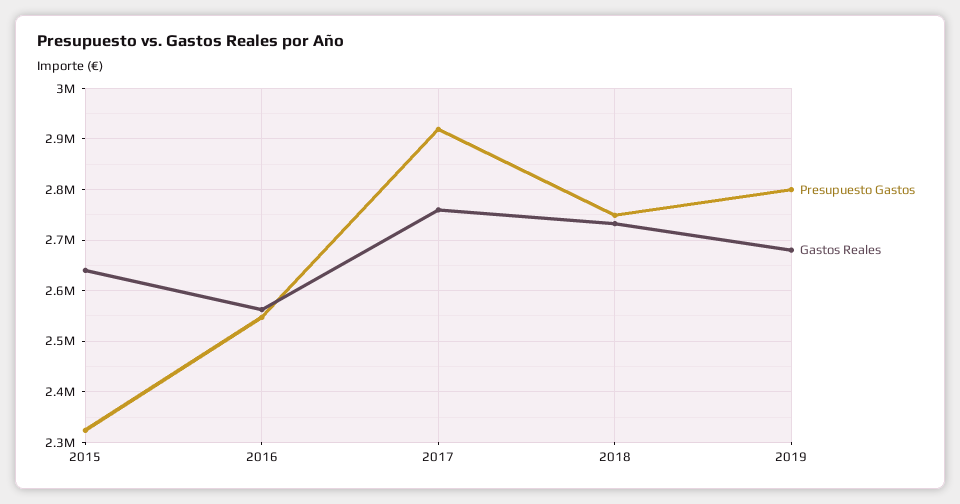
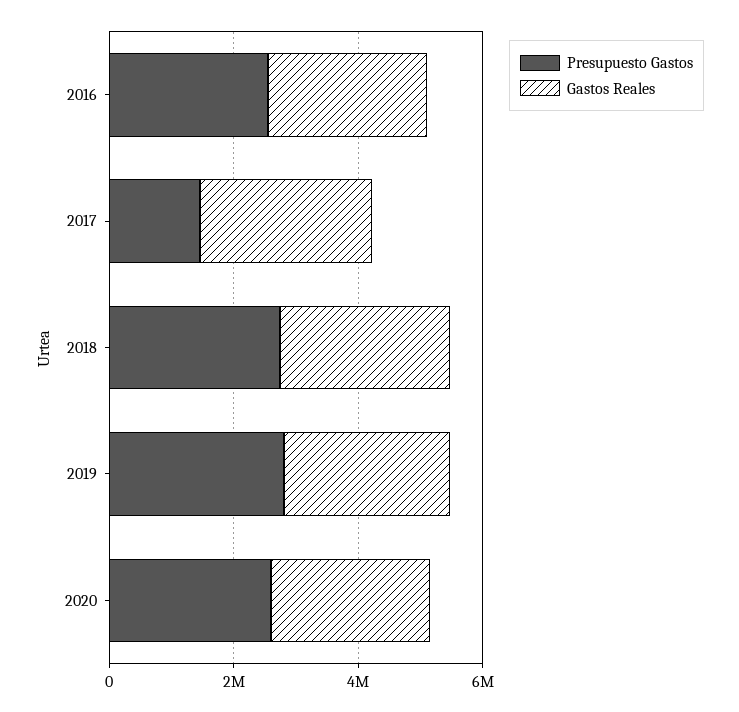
Presupuesto Gastos, 2015: 2320000 -> none
Gastos Reales, 2015: 2640000 -> none
Presupuesto Gastos, 2017: 2920000 -> 1500000
Presupuesto Gastos, 2020: none -> 2500000
Gastos Reales, 2020: none -> 2500000

